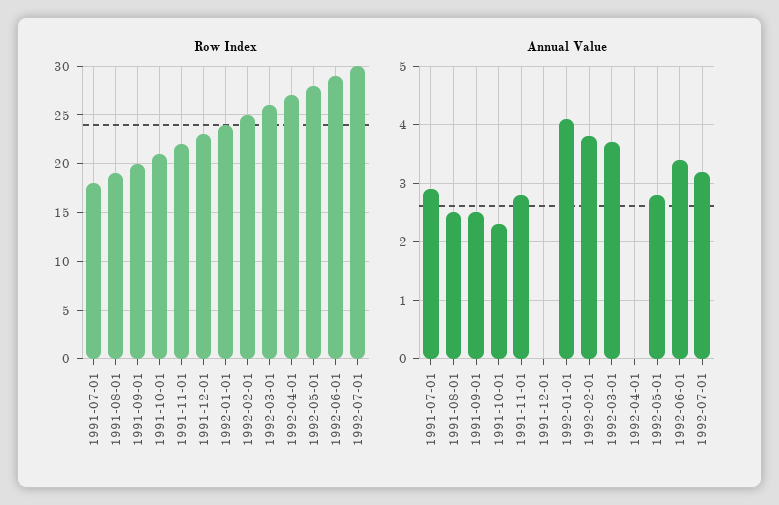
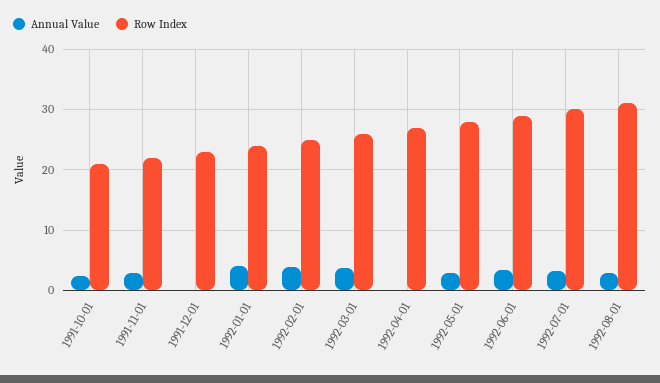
Row Index, 1991-07-01: 18 -> none
Row Index, 1991-08-01: 19 -> none
Row Index, 1991-09-01: 20 -> none
Annual Value, 1991-07-01: 3 -> none
Annual Value, 1991-08-01: 2.5 -> none
Annual Value, 1991-09-01: 2.5 -> none
Annual Value, 1992-08-01: none -> 3
Row Index, 1992-08-01: none -> 31

